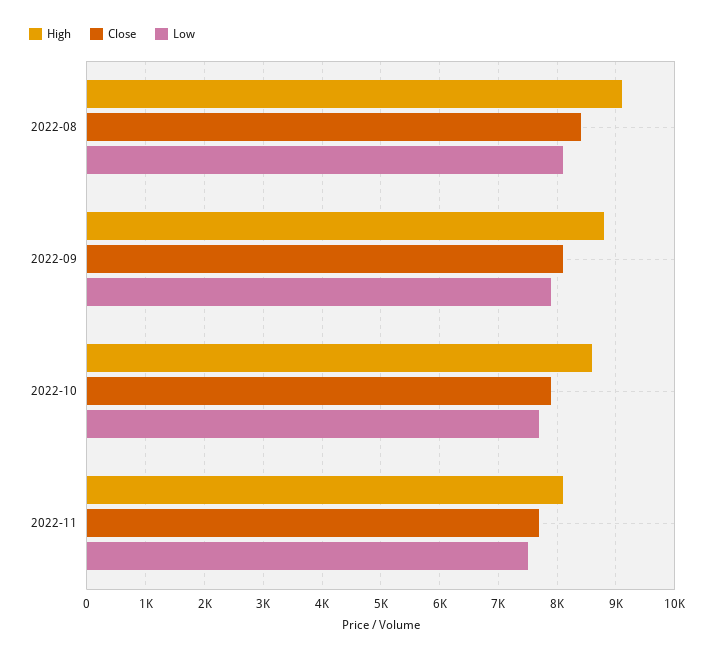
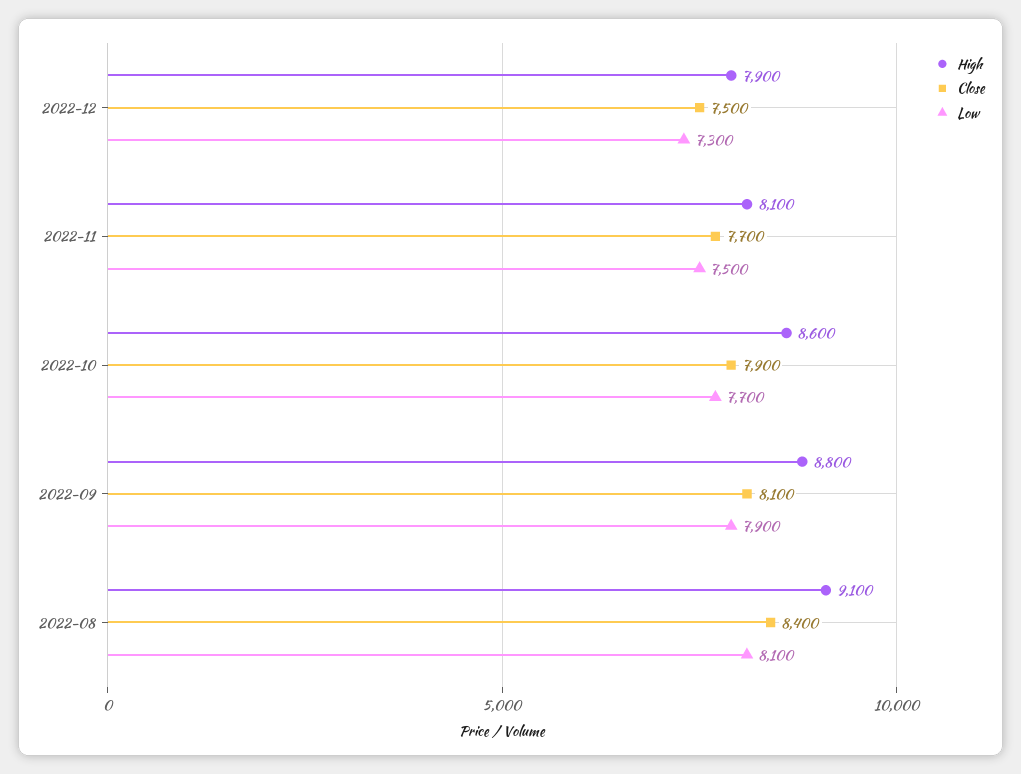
High, 2022-12: none -> 7900
Close, 2022-12: none -> 7500
Low, 2022-12: none -> 7300

